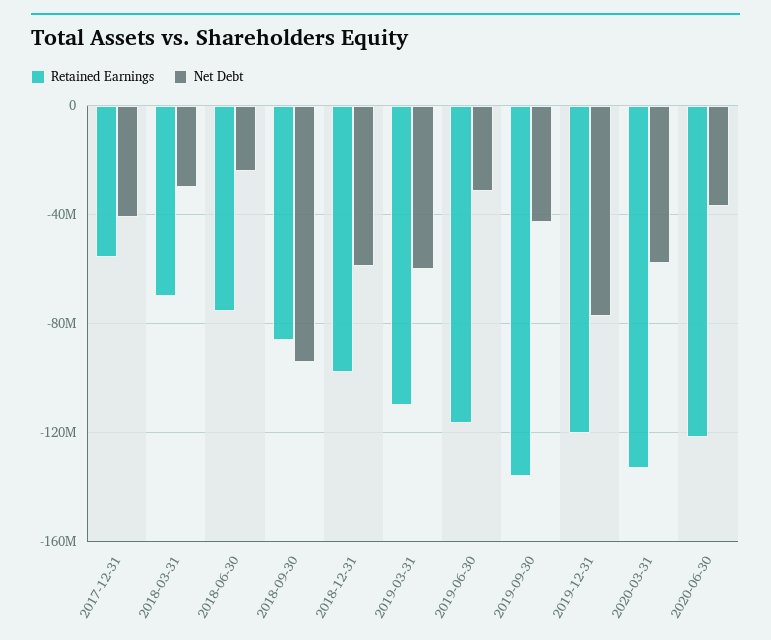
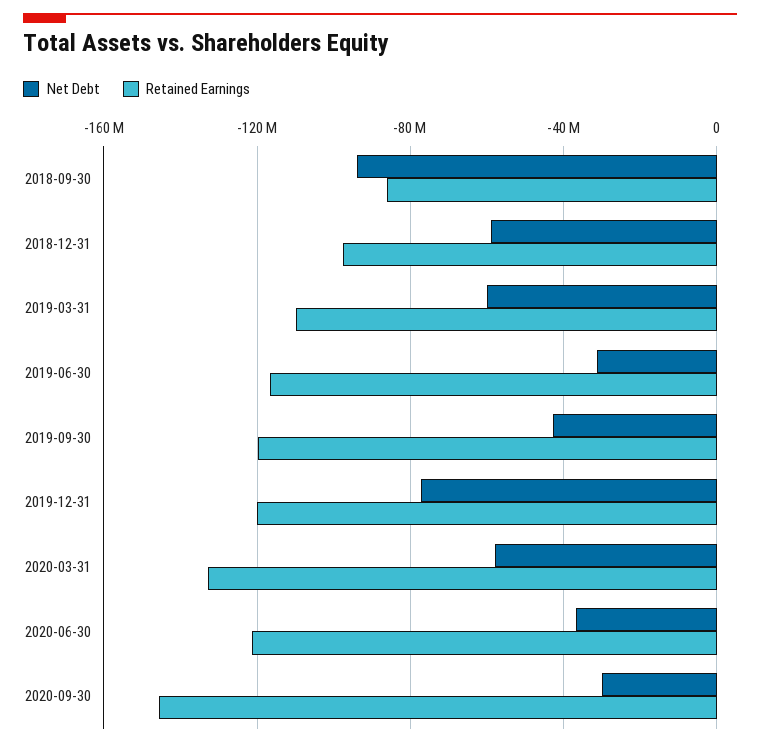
Retained Earnings, 2017-12-31: -55000000 -> none
Net Debt, 2017-12-31: -40000000 -> none
Retained Earnings, 2018-03-31: -70000000 -> none
Net Debt, 2018-03-31: -30000000 -> none
Retained Earnings, 2018-06-30: -75000000 -> none
Net Debt, 2018-06-30: -25000000 -> none
Retained Earnings, 2019-09-30: -135000000 -> -120000000
Net Debt, 2020-09-30: none -> -30000000
Retained Earnings, 2020-09-30: none -> -145000000

